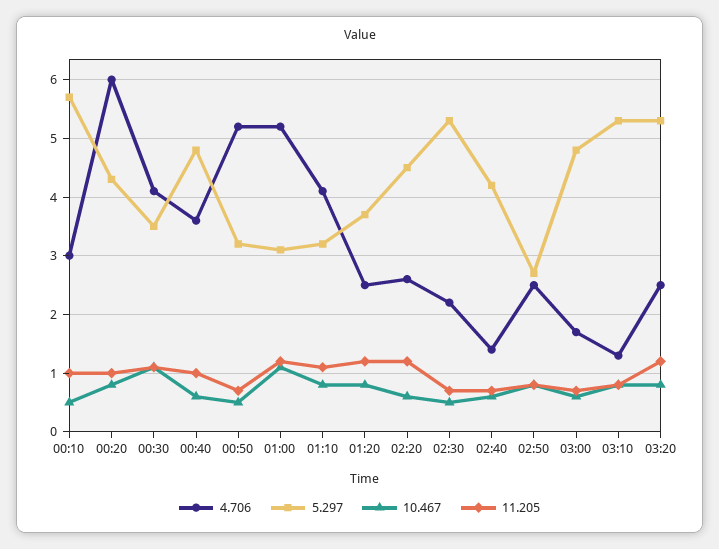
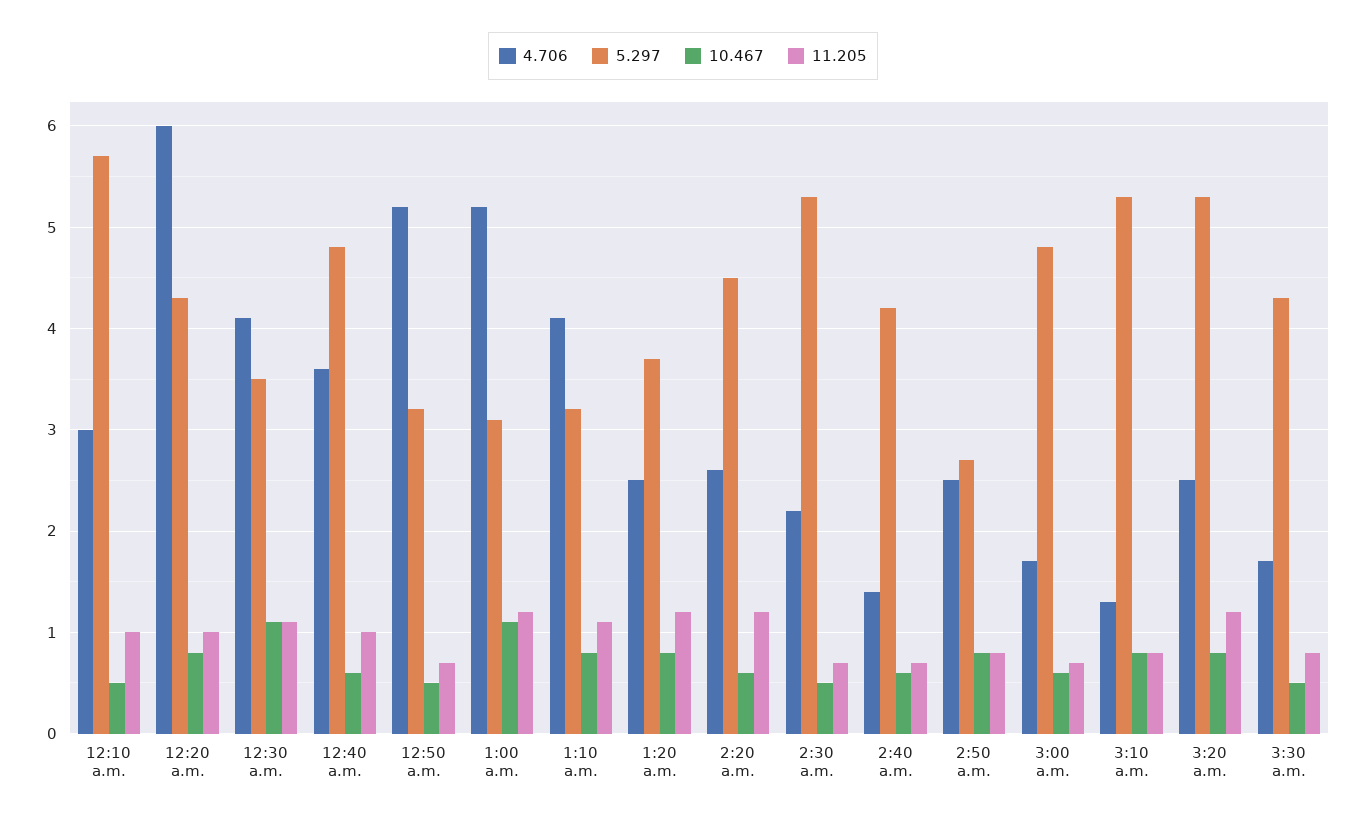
4.706, 3:30 a.m.: none -> 1.7
5.297, 3:30 a.m.: none -> 4.3
10.467, 3:30 a.m.: none -> 0.5
11.205, 3:30 a.m.: none -> 0.8

